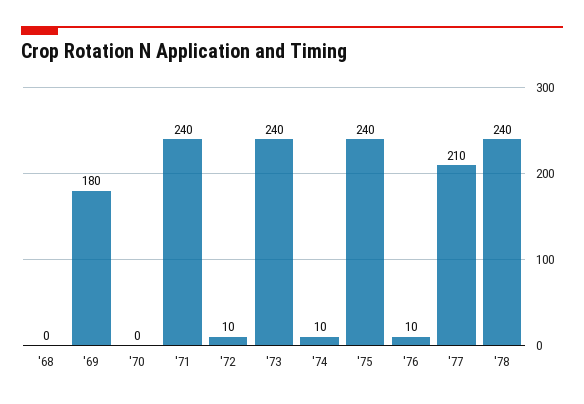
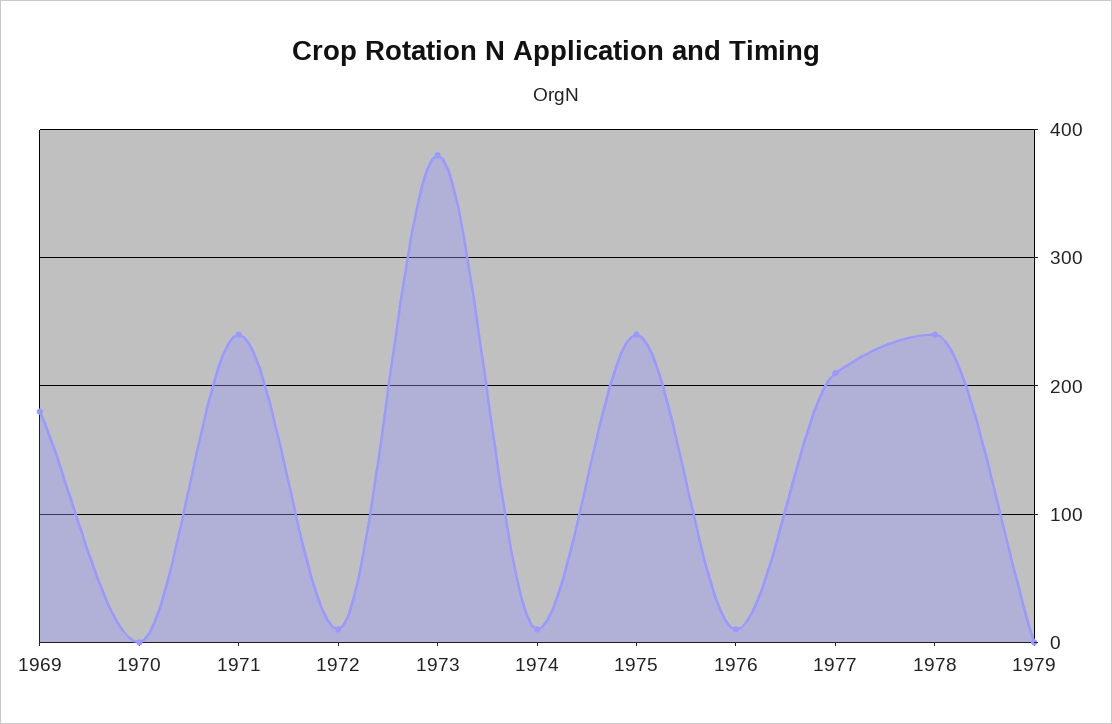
'68: 0 -> none
'73: 240 -> 380
1979: none -> 0

